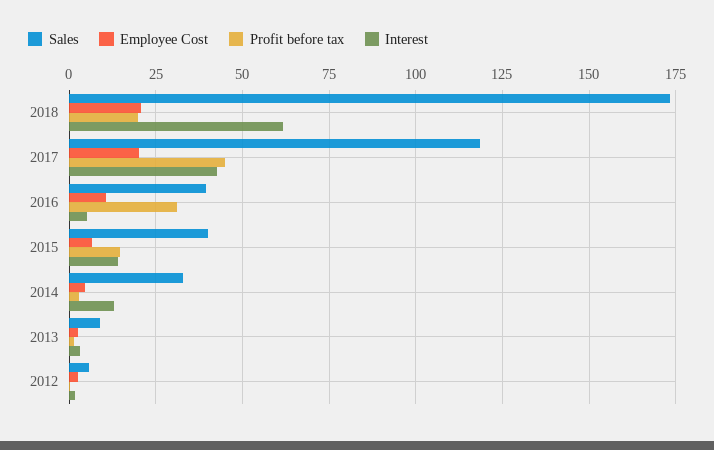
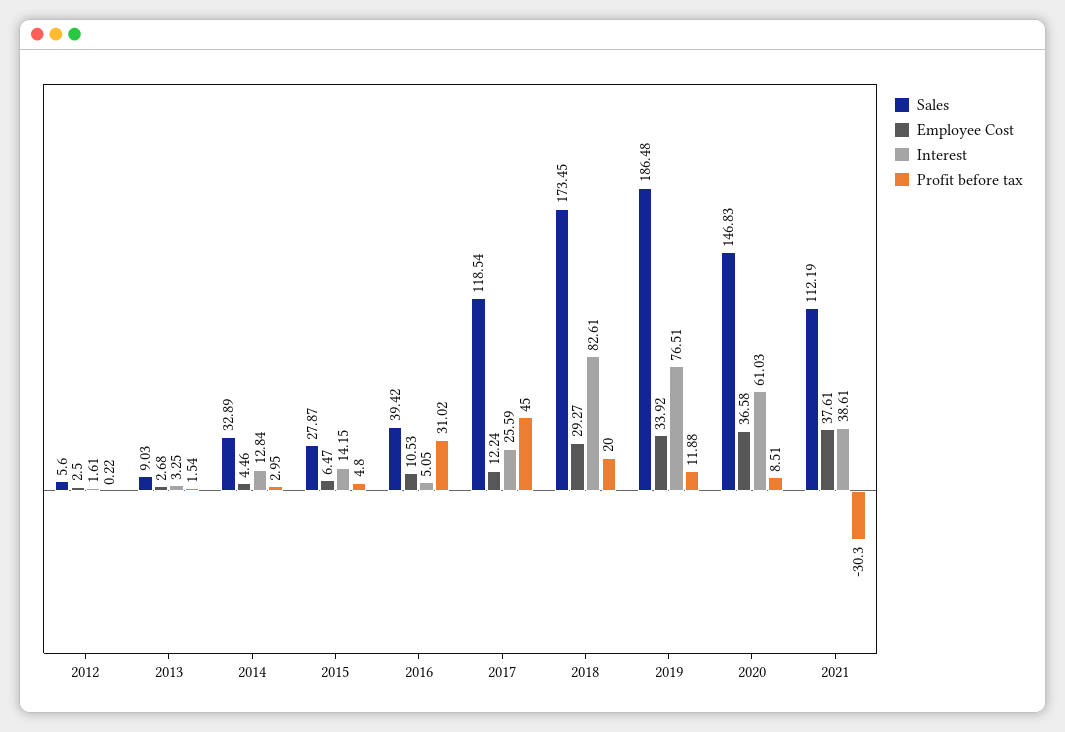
Employee Cost, 2018: 20 -> 29.27
Interest, 2018: 62.5 -> 82.61
Employee Cost, 2017: 20 -> 12.24
Interest, 2017: 42.5 -> 25.59
Sales, 2015: 40 -> 27.87
Profit before tax, 2015: 15 -> 4.8
Sales, 2019: none -> 186.48
Employee Cost, 2019: none -> 33.92
Interest, 2019: none -> 76.51
Profit before tax, 2019: none -> 11.88
Sales, 2020: none -> 146.83
Employee Cost, 2020: none -> 36.58
Interest, 2020: none -> 61.03
Profit before tax, 2020: none -> 8.51
Sales, 2021: none -> 112.19
Employee Cost, 2021: none -> 37.61
Interest, 2021: none -> 38.61
Profit before tax, 2021: none -> -30.3

